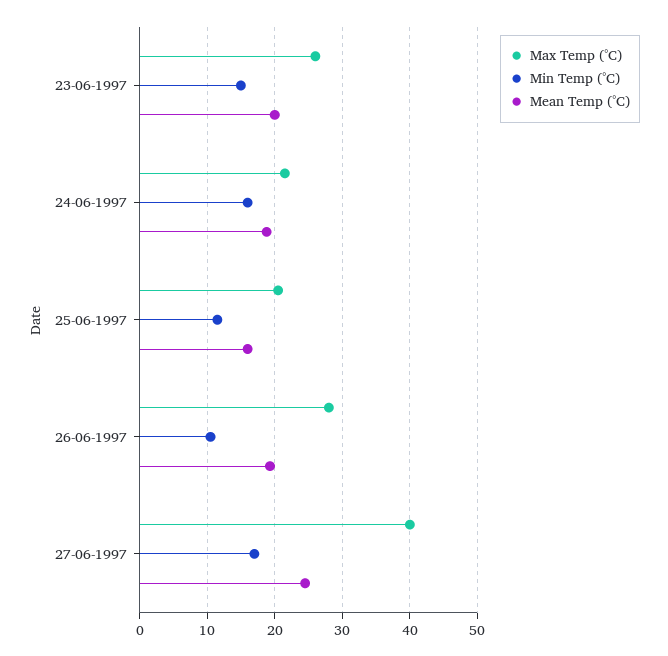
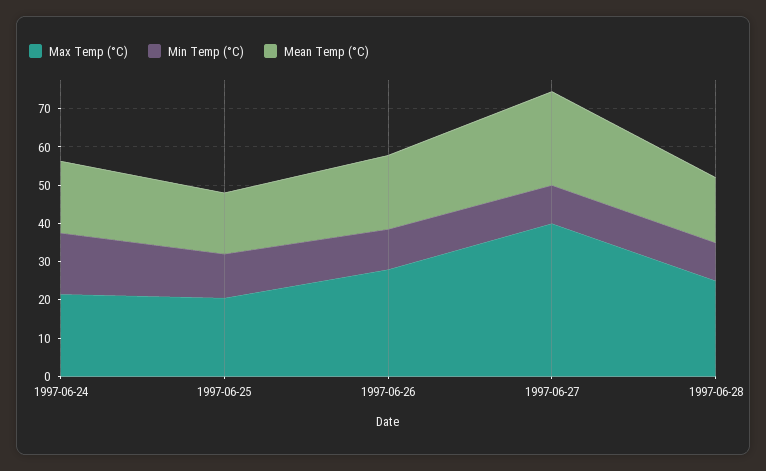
Max Temp (°C), 23-06-1997: 26 -> none
Min Temp (°C), 23-06-1997: 15 -> none
Mean Temp (°C), 23-06-1997: 20 -> none
Min Temp (°C), 27-06-1997: 17 -> 10
Max Temp (°C), 1997-06-28: none -> 25
Min Temp (°C), 1997-06-28: none -> 10
Mean Temp (°C), 1997-06-28: none -> 17.5

